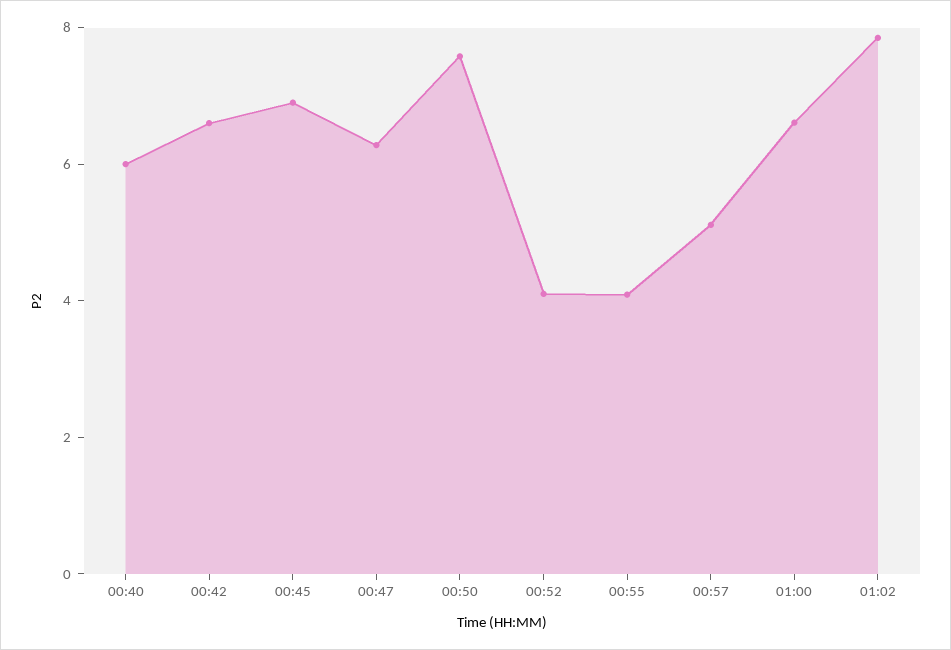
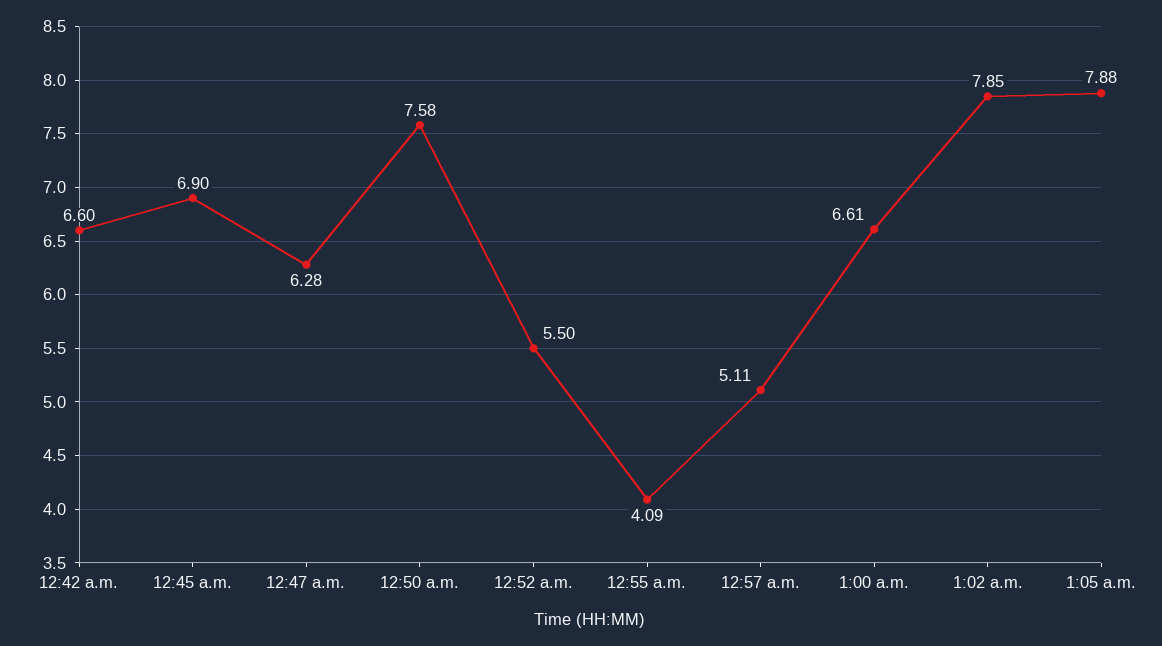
00:40: 6 -> none
00:52: 4 -> 5.5
1:05 a.m.: none -> 7.88

